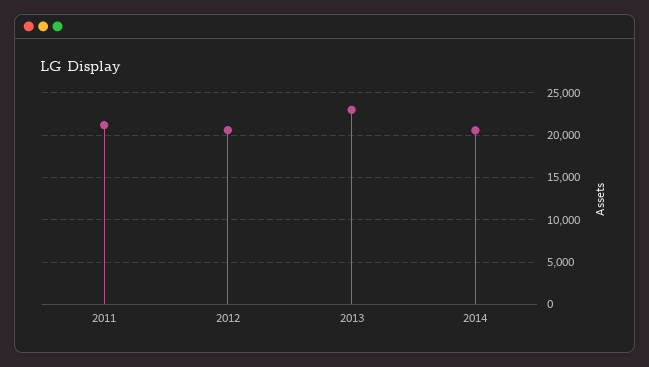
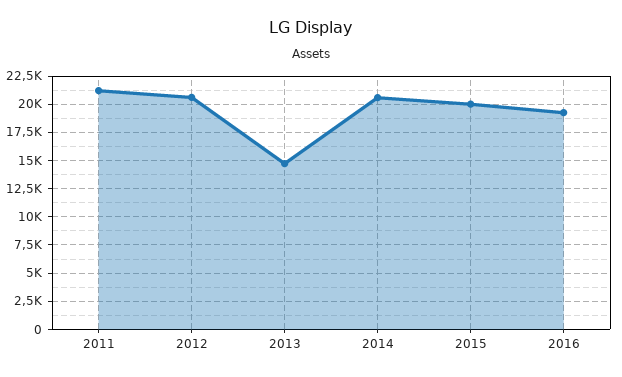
2013: 23000 -> 15000
2015: none -> 20000
2016: none -> 20000

